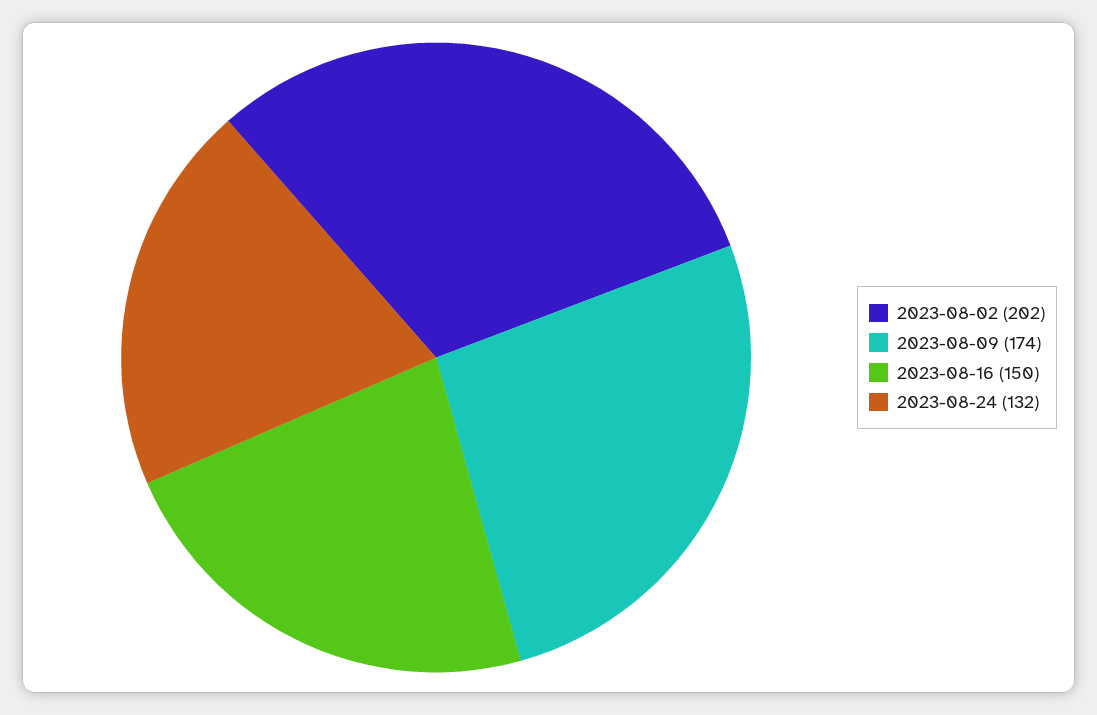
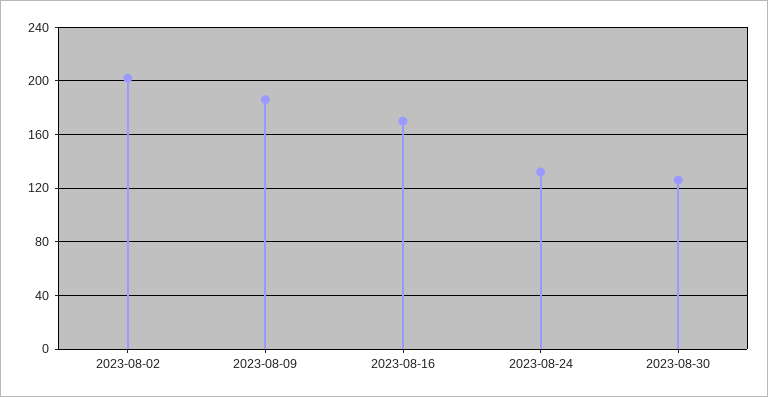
2023-08-09: 174 -> 185
2023-08-16: 150 -> 170
2023-08-30: none -> 125

